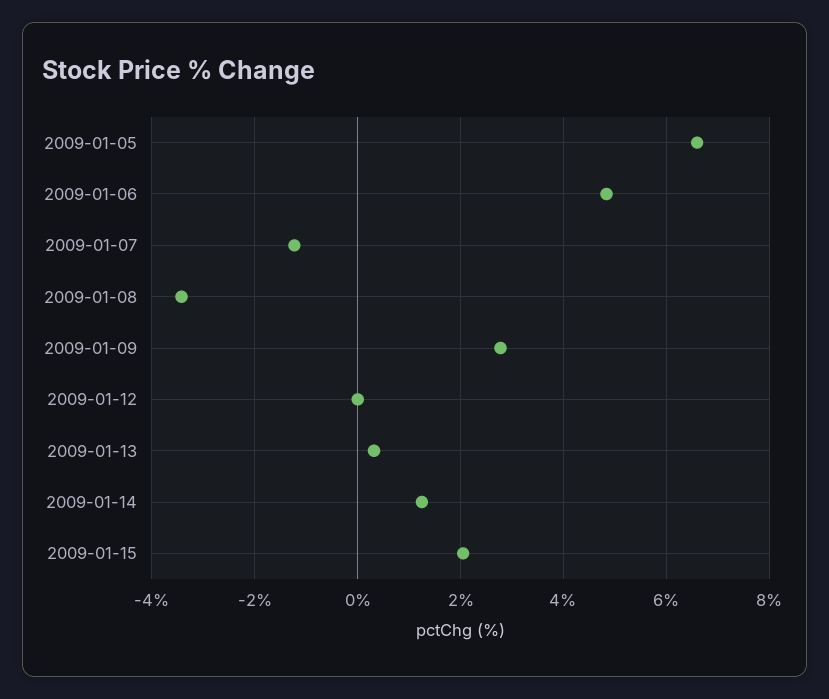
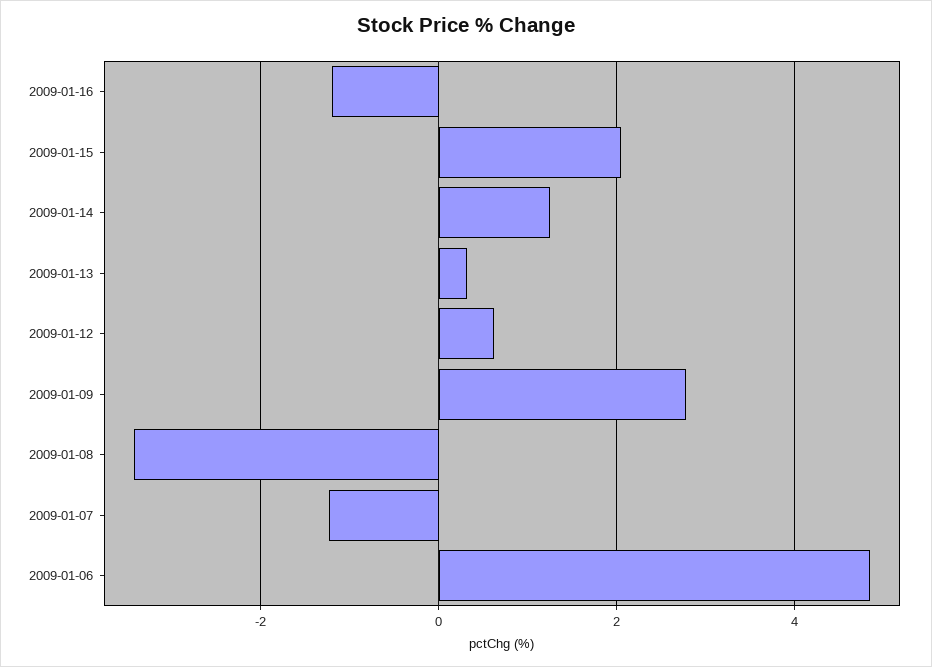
2009-01-05: 6.6 -> none
2009-01-12: 0 -> 0.6
2009-01-16: none -> -1.2

